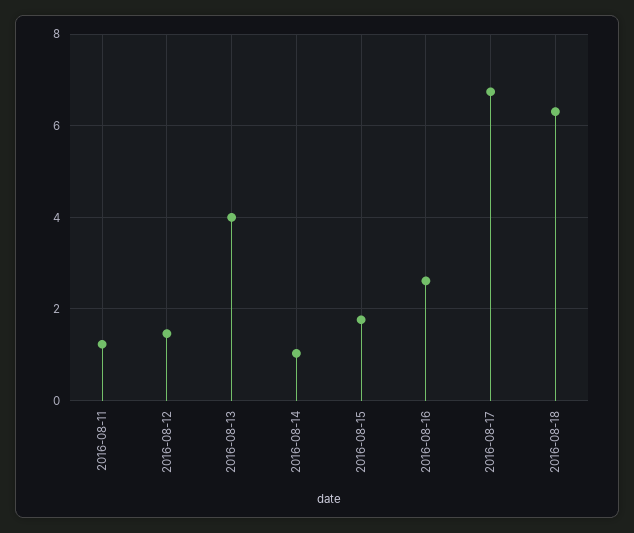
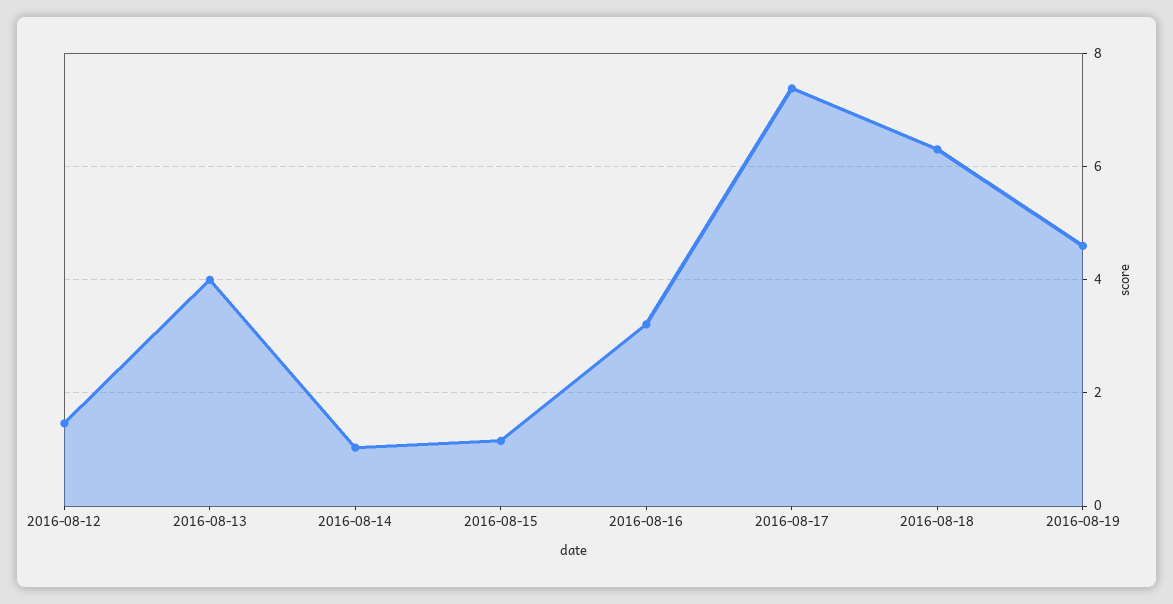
2016-08-11: 1.2 -> none
2016-08-15: 1.8 -> 1.2
2016-08-16: 2.6 -> 3.2
2016-08-17: 6.8 -> 7.4
2016-08-19: none -> 4.6

